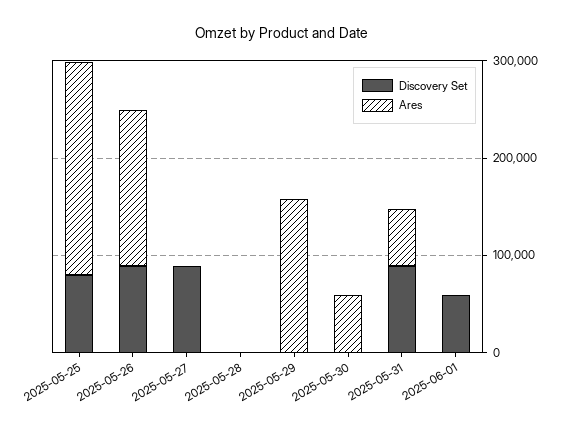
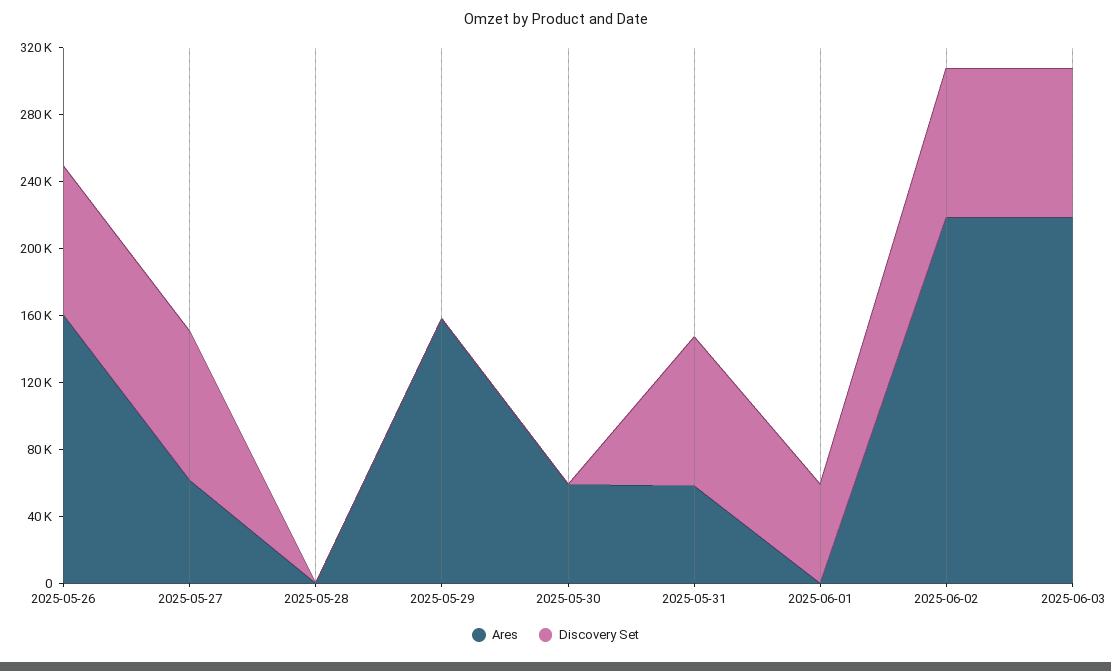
Discovery Set, 2025-05-25: 80000 -> none
Ares, 2025-05-25: 220000 -> none
Ares, 2025-05-27: 0 -> 60000
Ares, 2025-06-02: none -> 220000
Discovery Set, 2025-06-02: none -> 90000
Ares, 2025-06-03: none -> 220000
Discovery Set, 2025-06-03: none -> 90000

